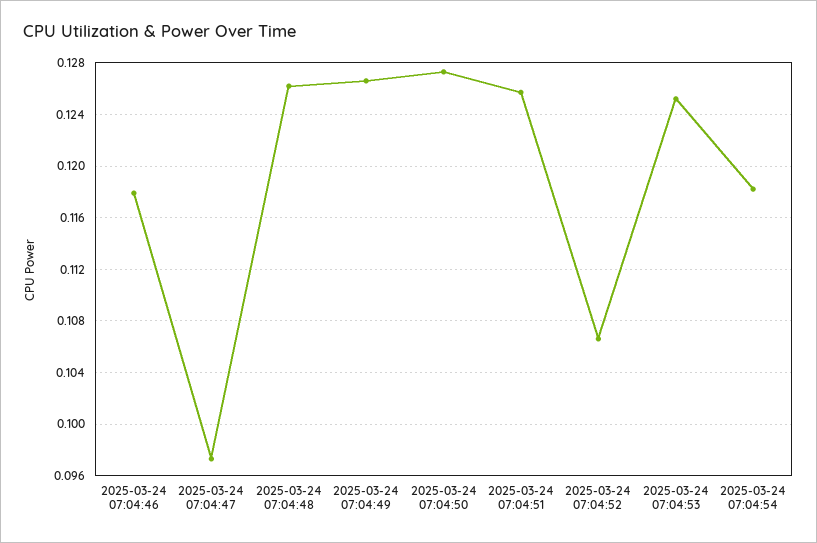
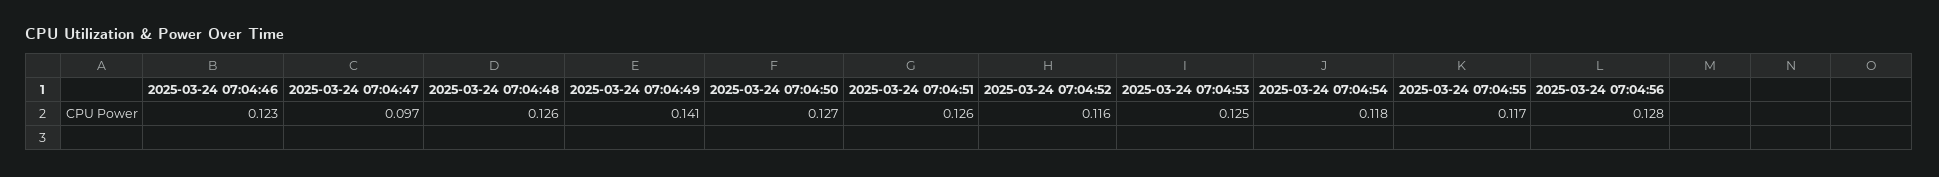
2025-03-24 07:04:46: 0.118 -> 0.123
2025-03-24 07:04:49: 0.1265 -> 0.141
2025-03-24 07:04:52: 0.1065 -> 0.116
2025-03-24 07:04:55: none -> 0.117
2025-03-24 07:04:56: none -> 0.128

